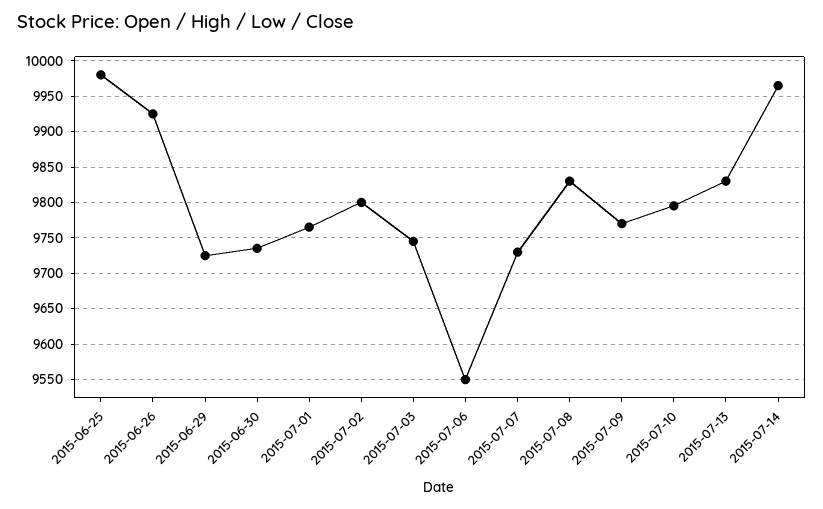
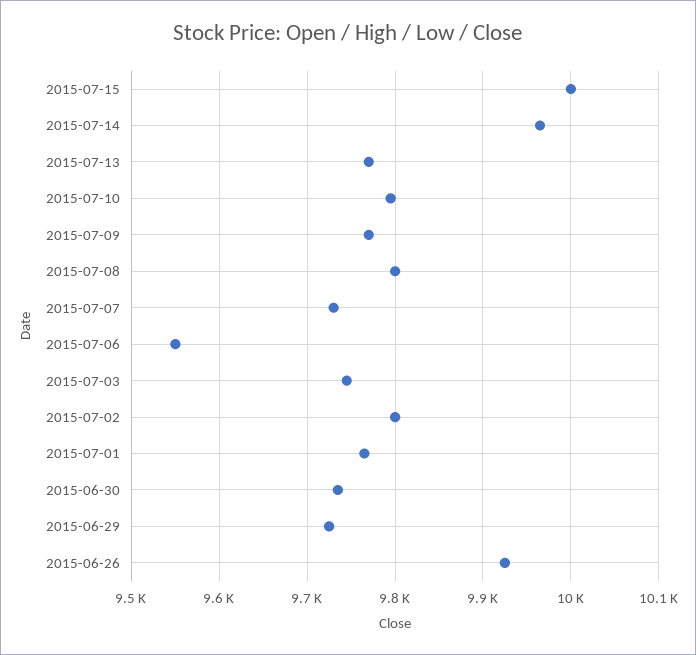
2015-06-25: 9980 -> none
2015-07-08: 9830 -> 9800
2015-07-13: 9830 -> 9770
2015-07-15: none -> 10000

